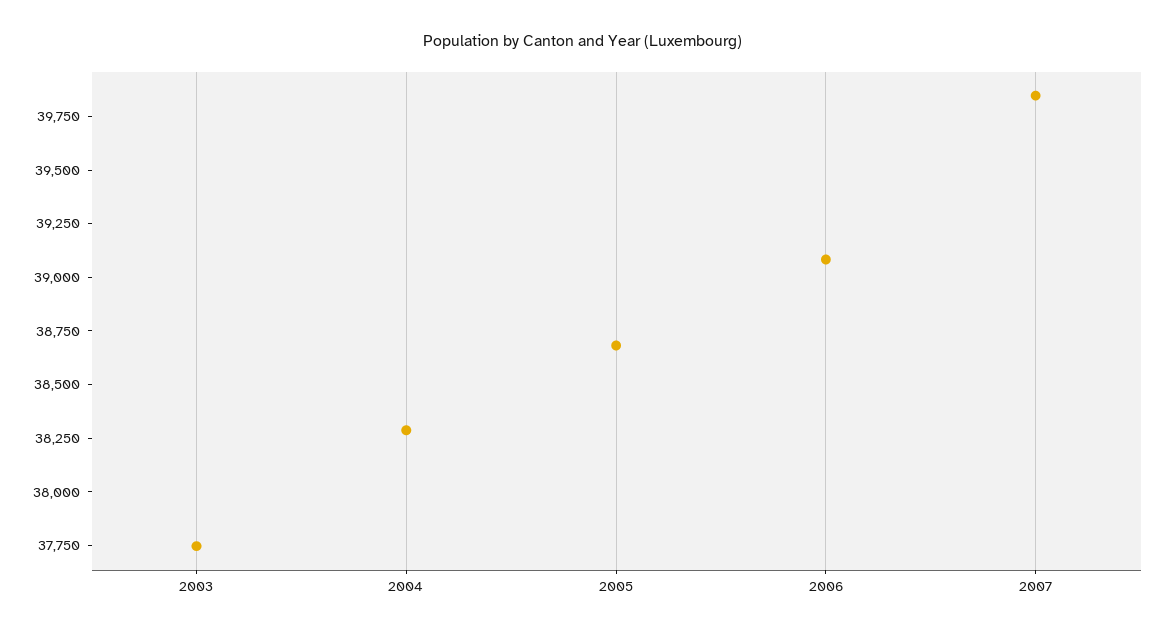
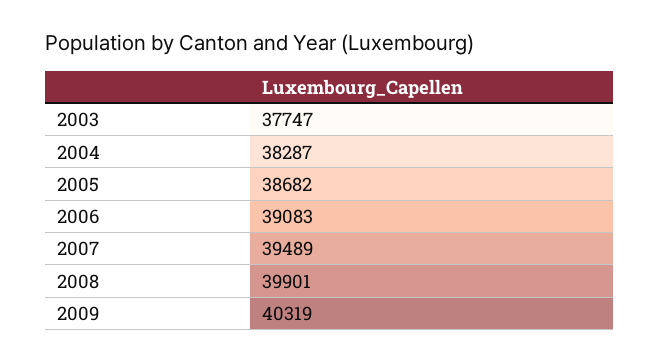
2007: 39850 -> 39489
2008: none -> 39901
2009: none -> 40319

